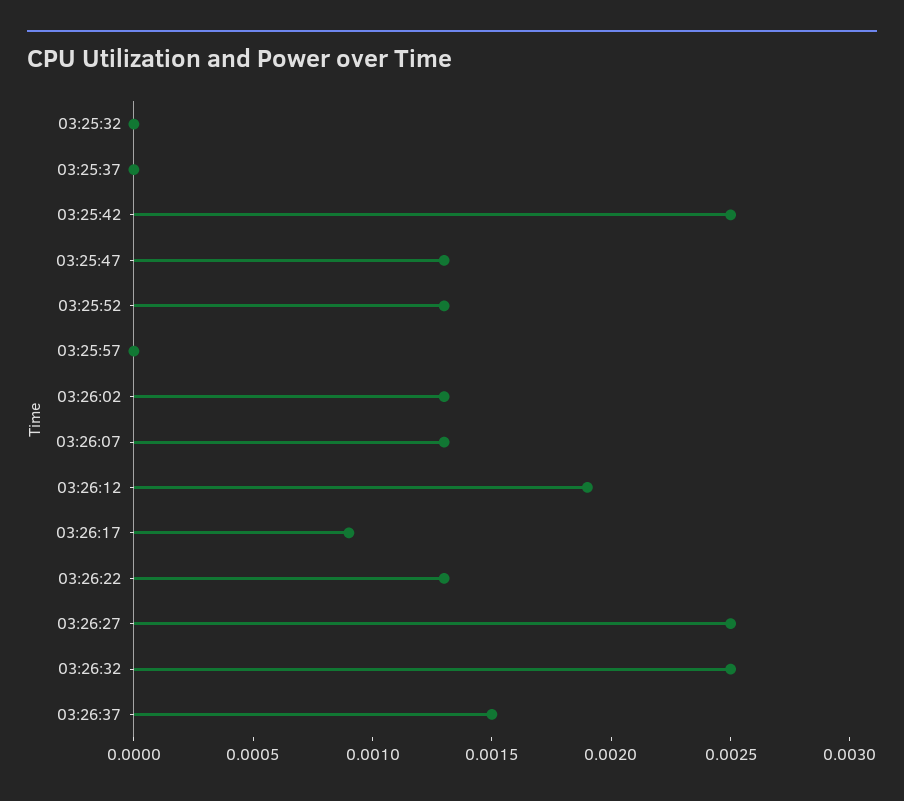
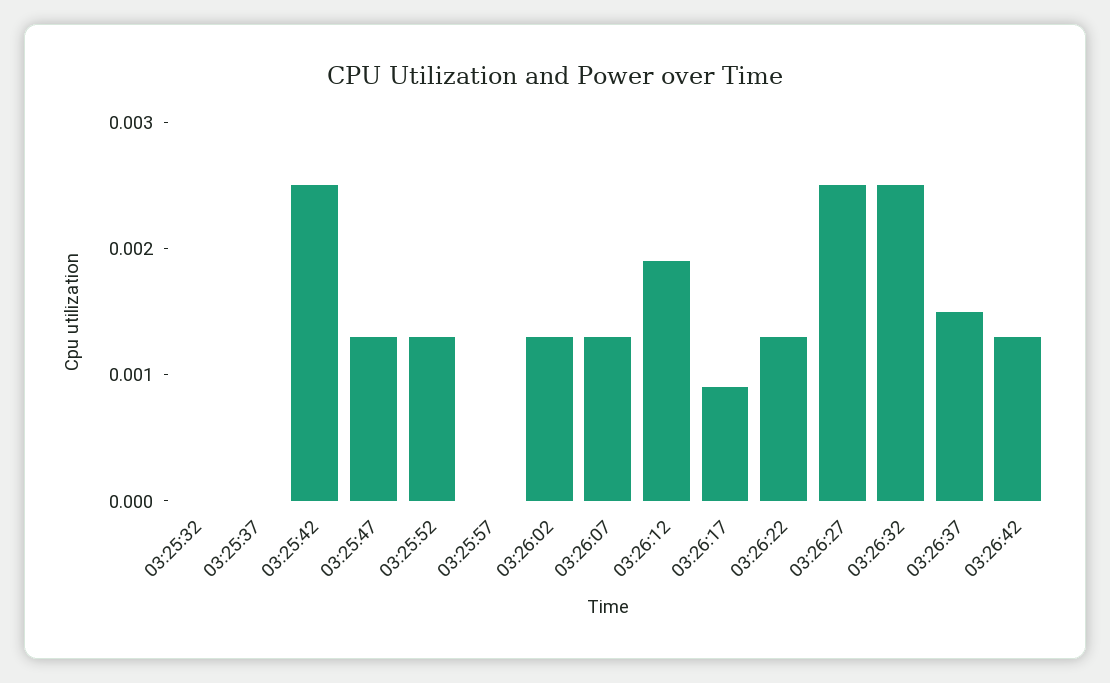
03:26:42: none -> 0.0013

